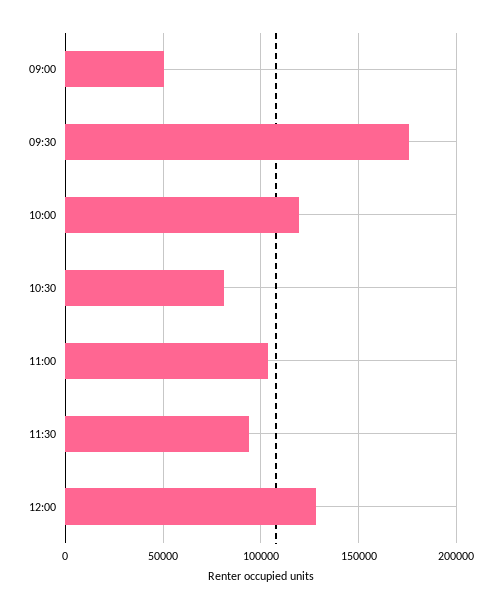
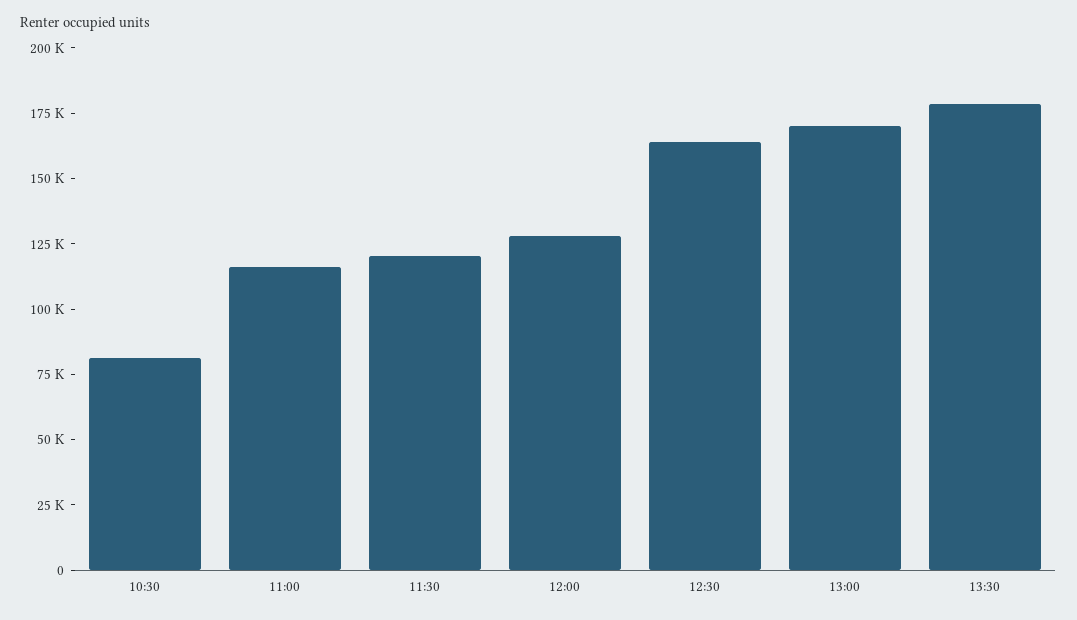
09:00: 50000 -> none
09:30: 175000 -> none
10:00: 120000 -> none
11:00: 105000 -> 115000
11:30: 95000 -> 120000
12:30: none -> 165000
13:00: none -> 170000
13:30: none -> 180000

